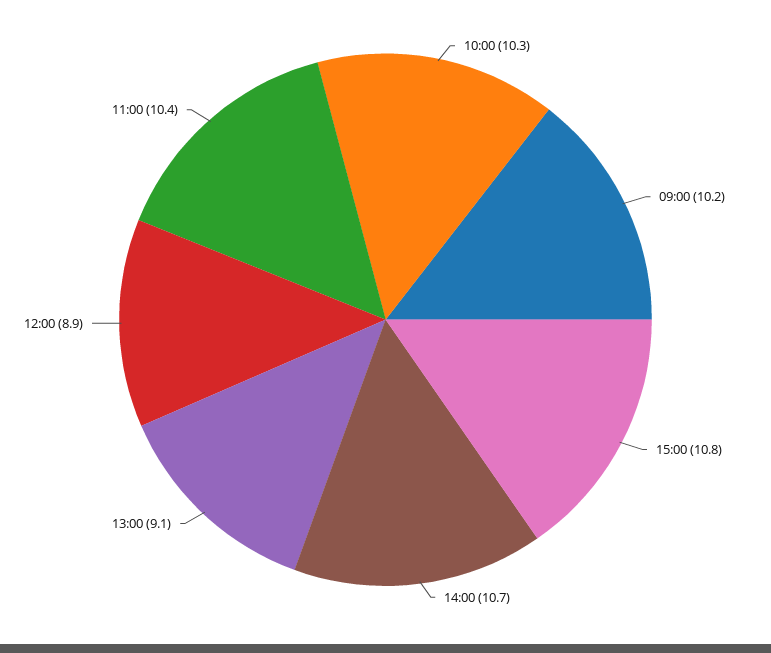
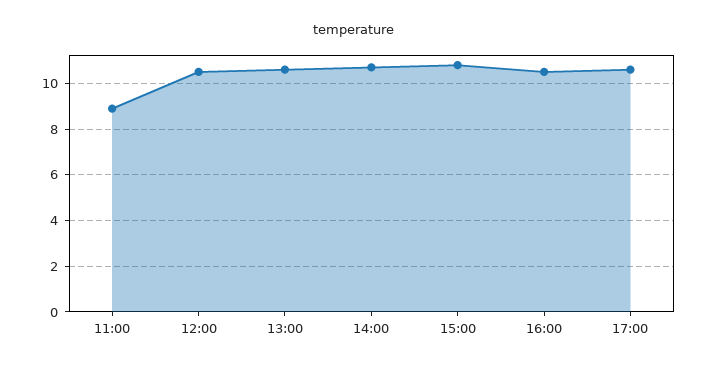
10:00: 10.3 -> none
09:00: 10.2 -> none
13:00: 9.1 -> 10.5
12:00: 8.9 -> 10.5
11:00: 10.4 -> 9
16:00: none -> 10.5
17:00: none -> 10.5

